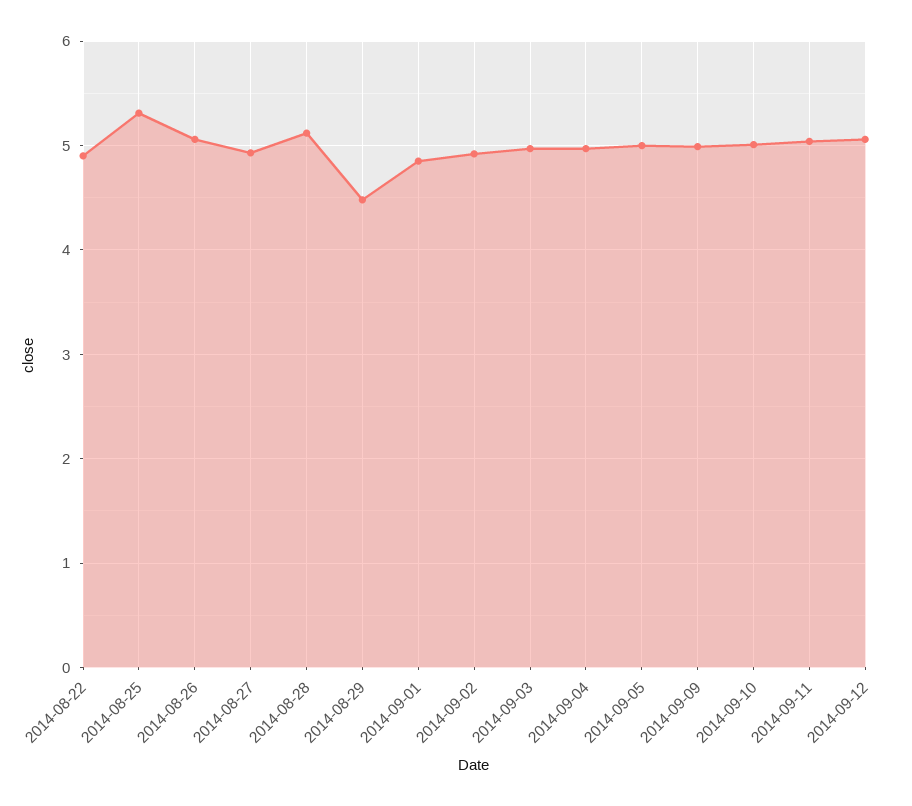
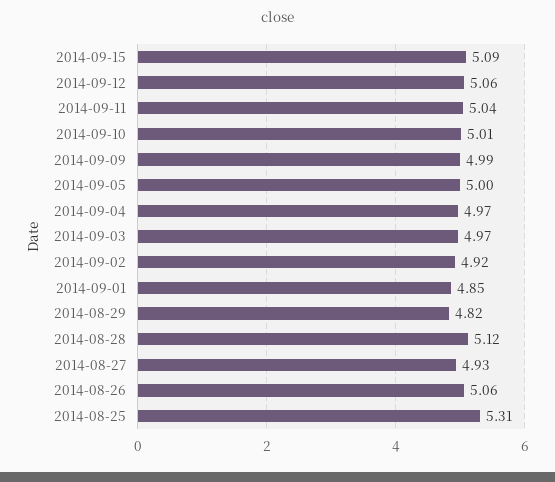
2014-08-22: 4.9 -> none
2014-08-29: 4.5 -> 4.82
2014-09-15: none -> 5.09

